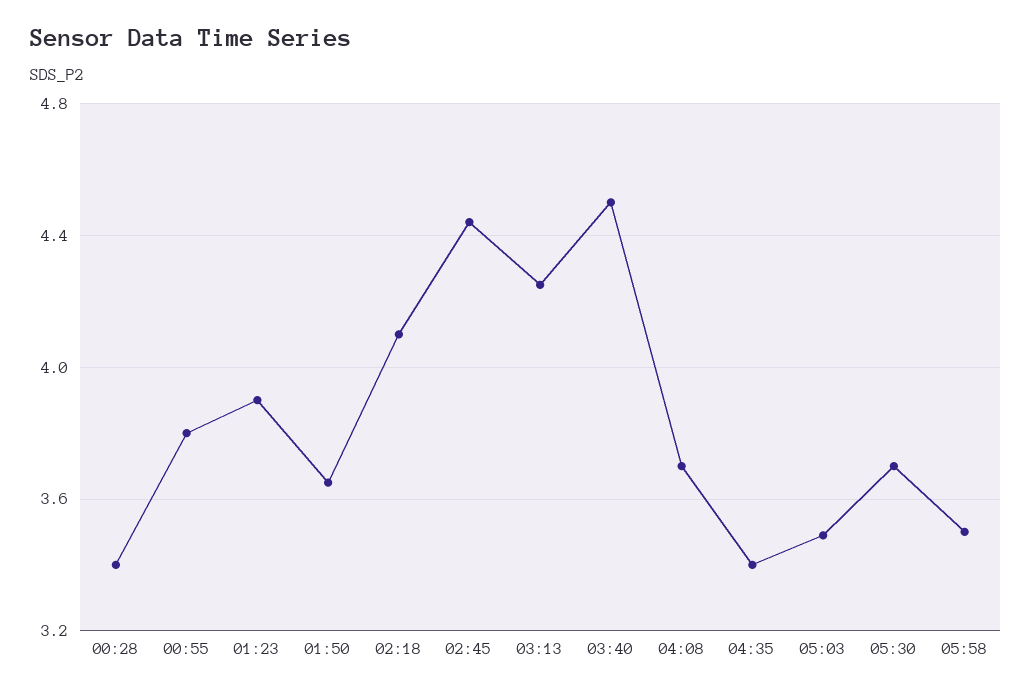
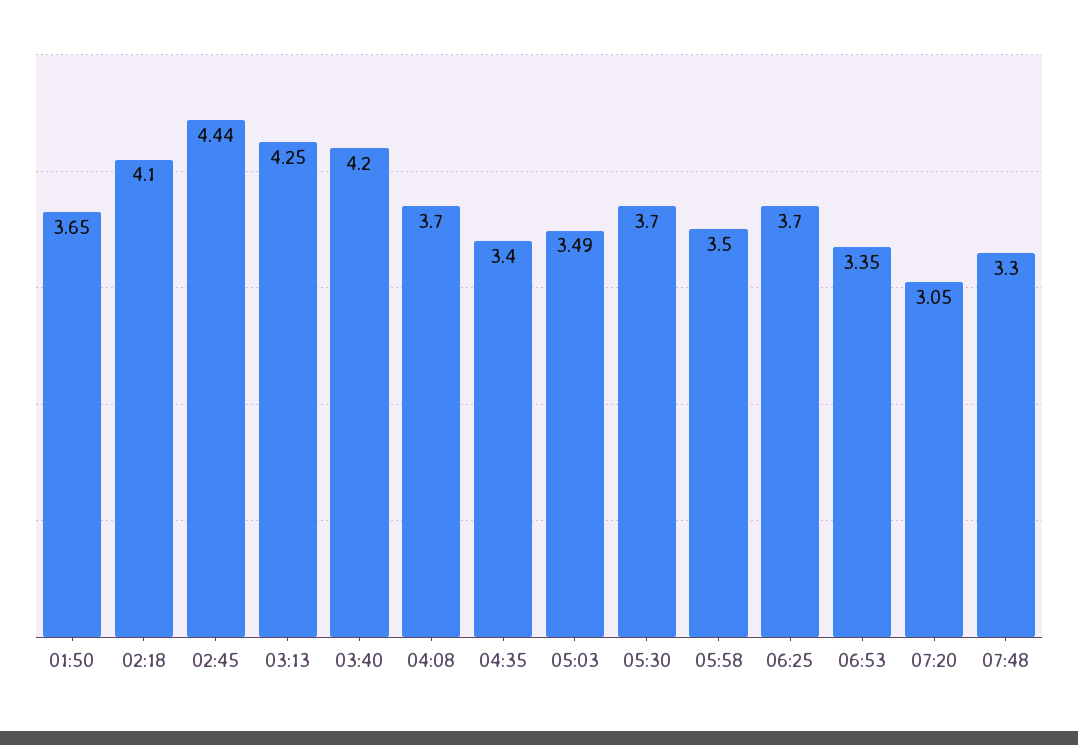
00:28: 3.4 -> none
00:55: 3.8 -> none
01:23: 3.9 -> none
03:40: 4.5 -> 4.2
06:25: none -> 3.7
06:53: none -> 3.35
07:20: none -> 3.05
07:48: none -> 3.3

